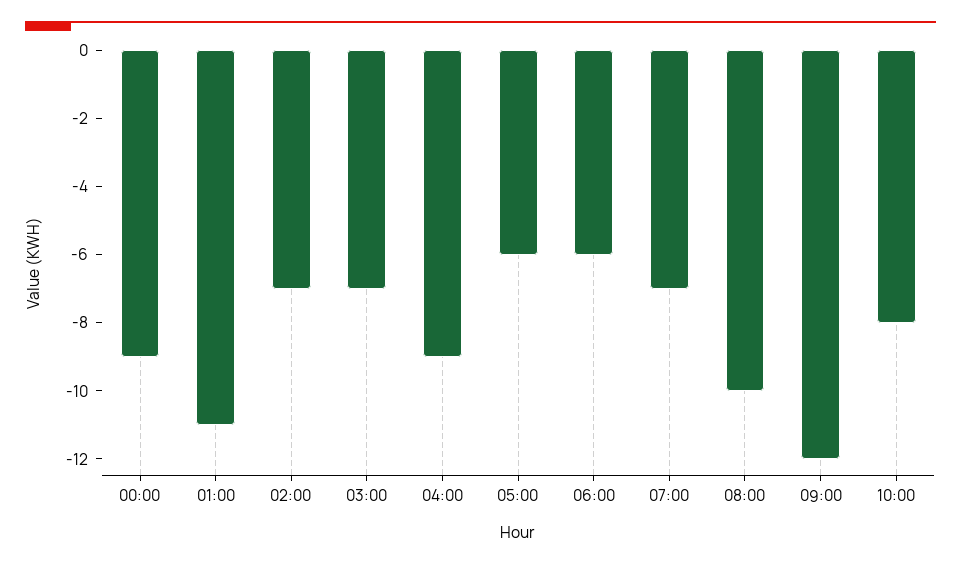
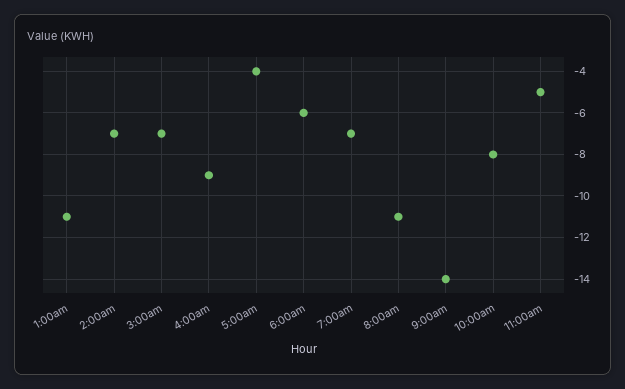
00:00: -9 -> none
05:00: -6 -> -4
08:00: -10 -> -11
09:00: -12 -> -14
11:00am: none -> -5

